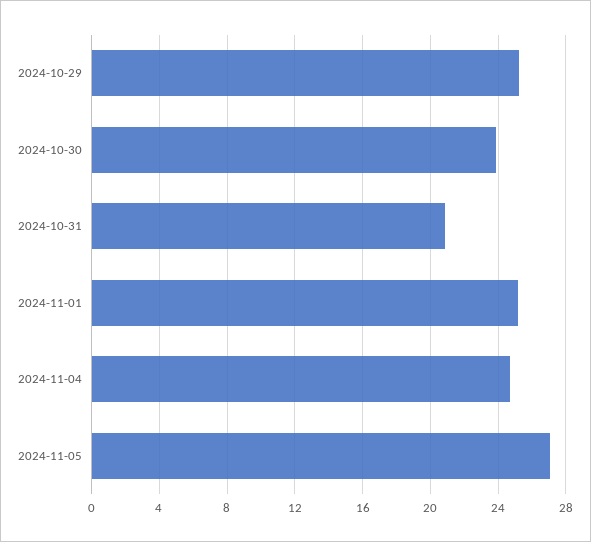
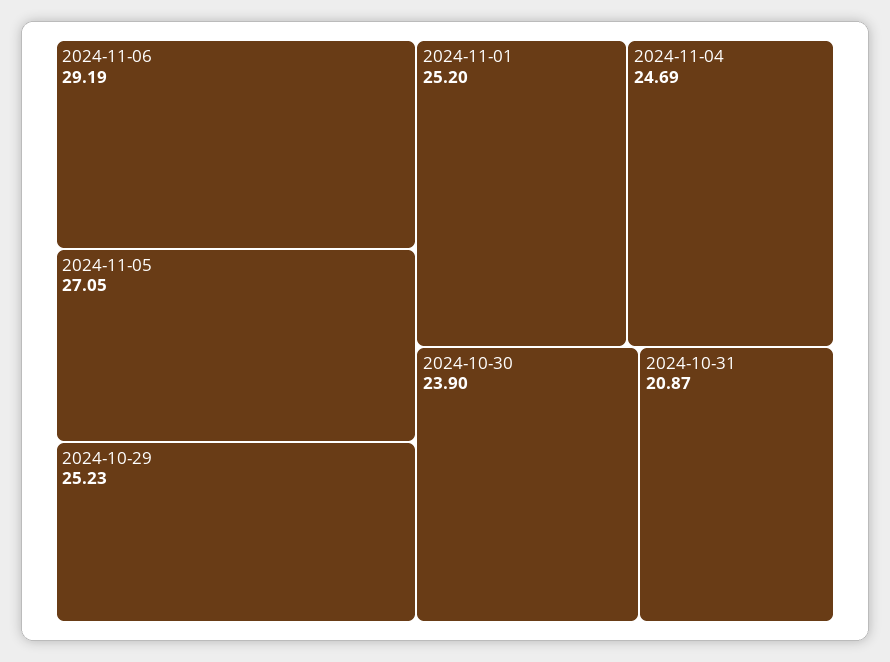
2024-11-06: none -> 29.19

